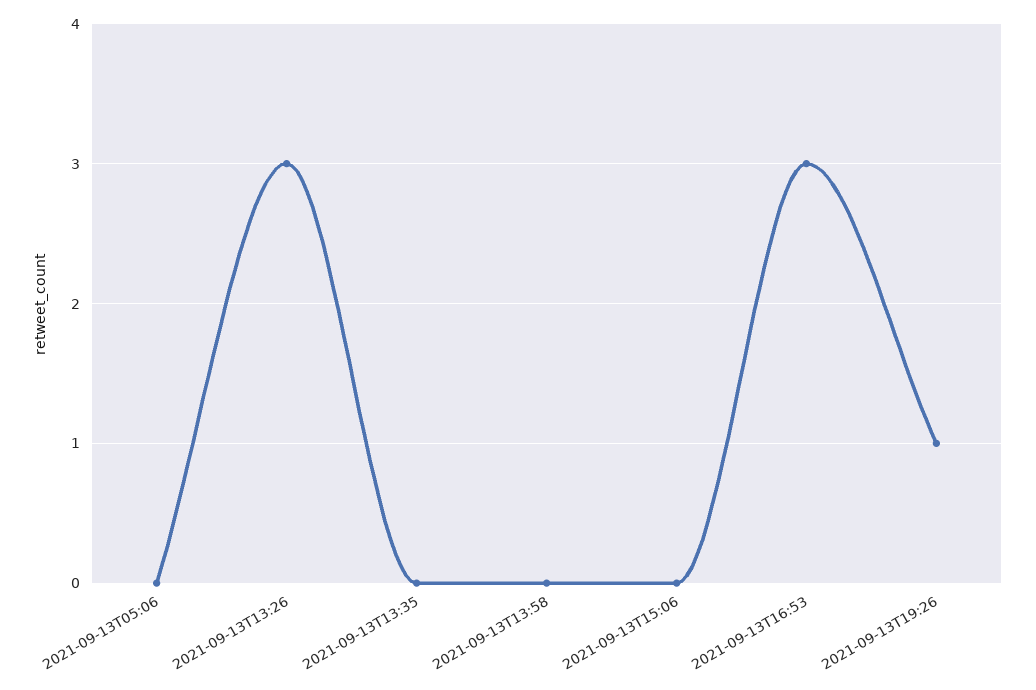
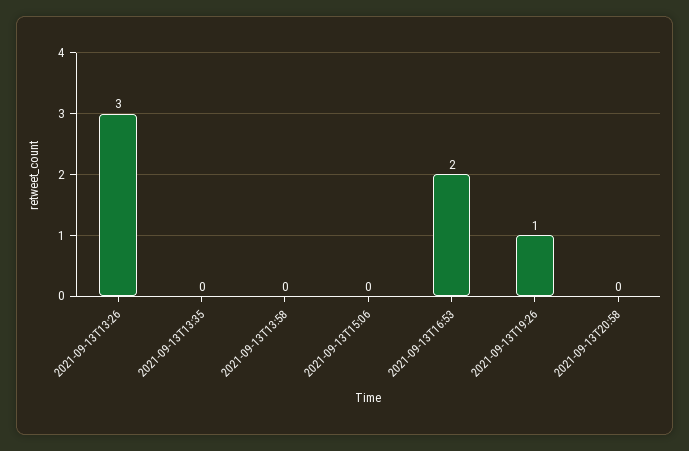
2021-09-13T05:06: 0 -> none
2021-09-13T16:53: 3 -> 2
2021-09-13T20:58: none -> 0

